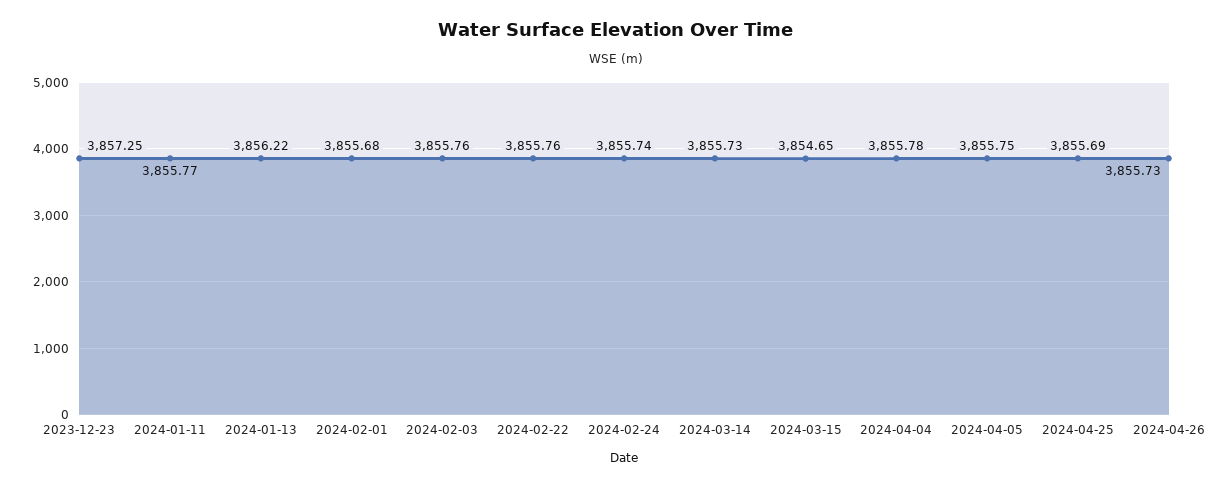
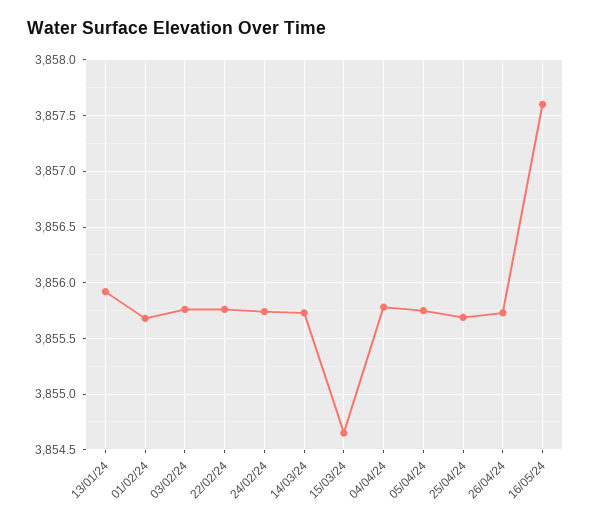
2023-12-23: 3857.25 -> none
2024-01-11: 3855.77 -> none
2024-01-13: 3856.22 -> 3855.9
16/05/24: none -> 3857.6

